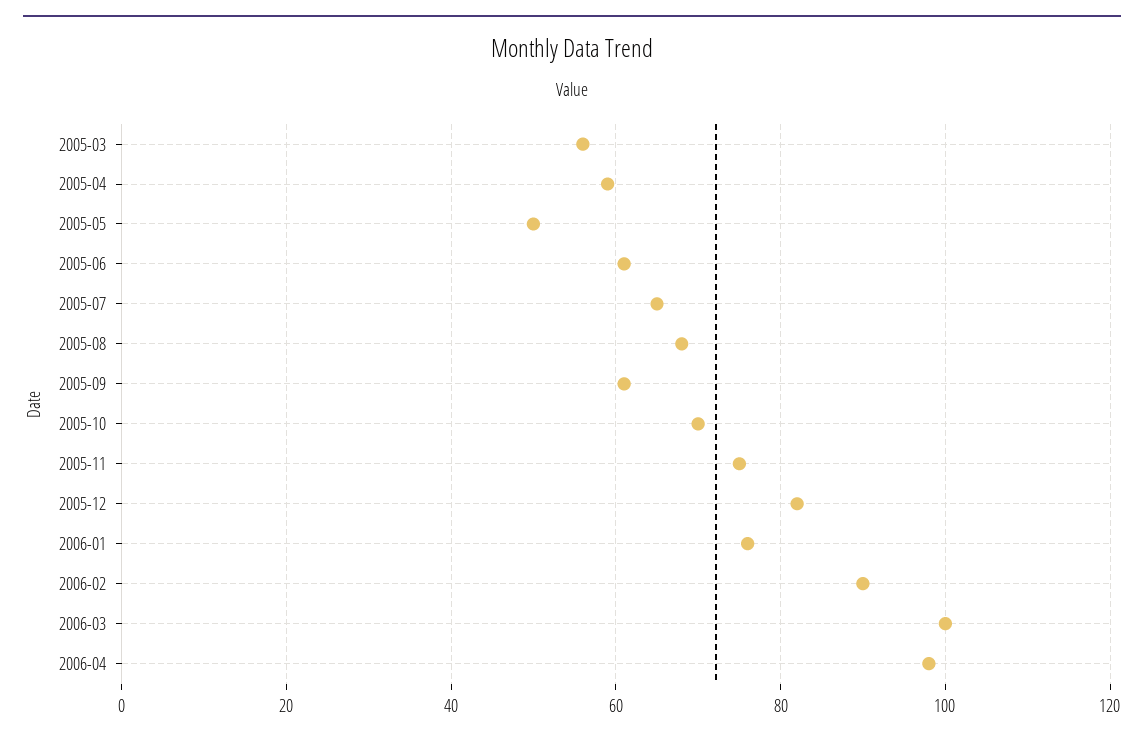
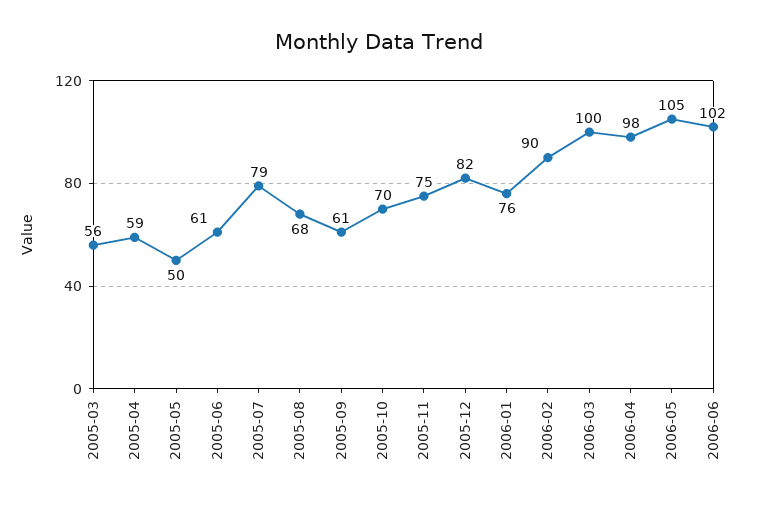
2005-07: 65 -> 79
2006-05: none -> 105
2006-06: none -> 102

